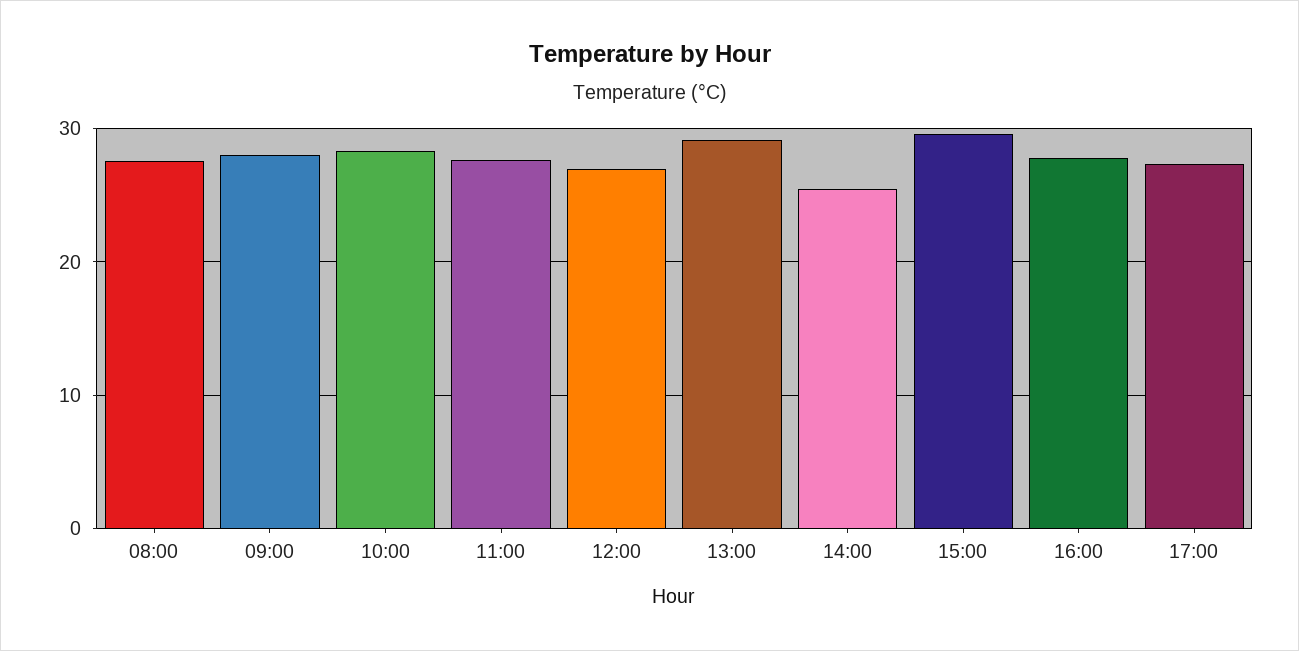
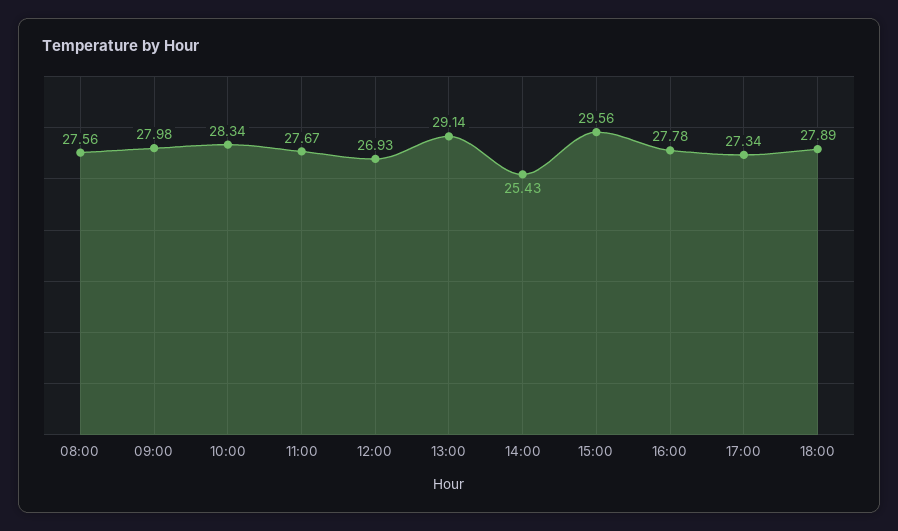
18:00: none -> 27.89

